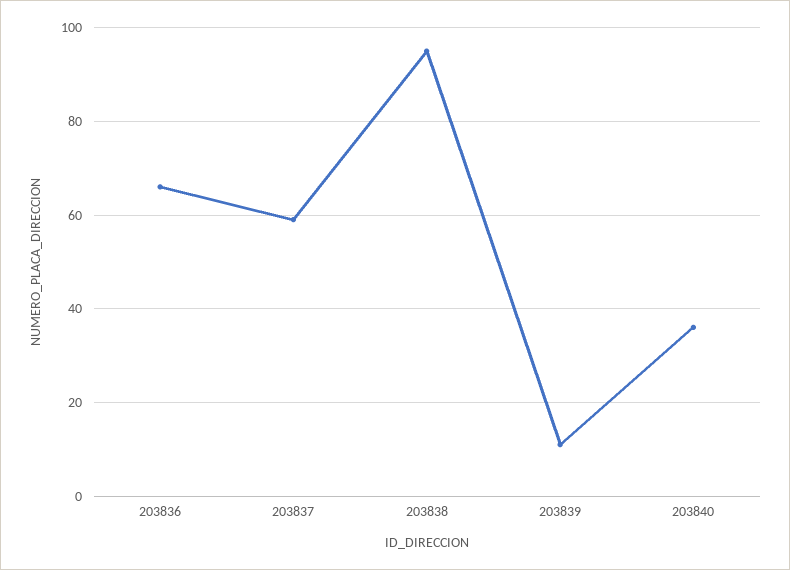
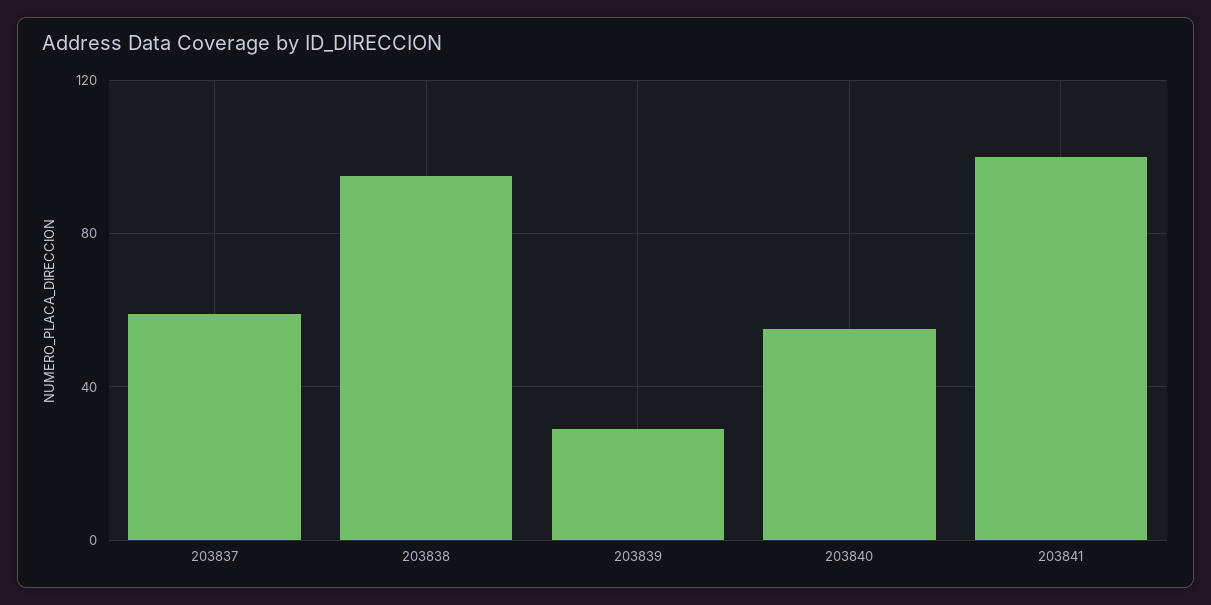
203836: 65 -> none
203839: 10 -> 30
203840: 35 -> 55
203841: none -> 100

